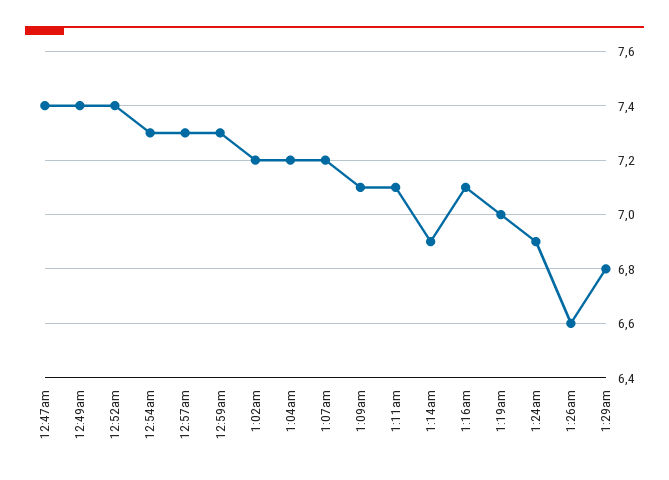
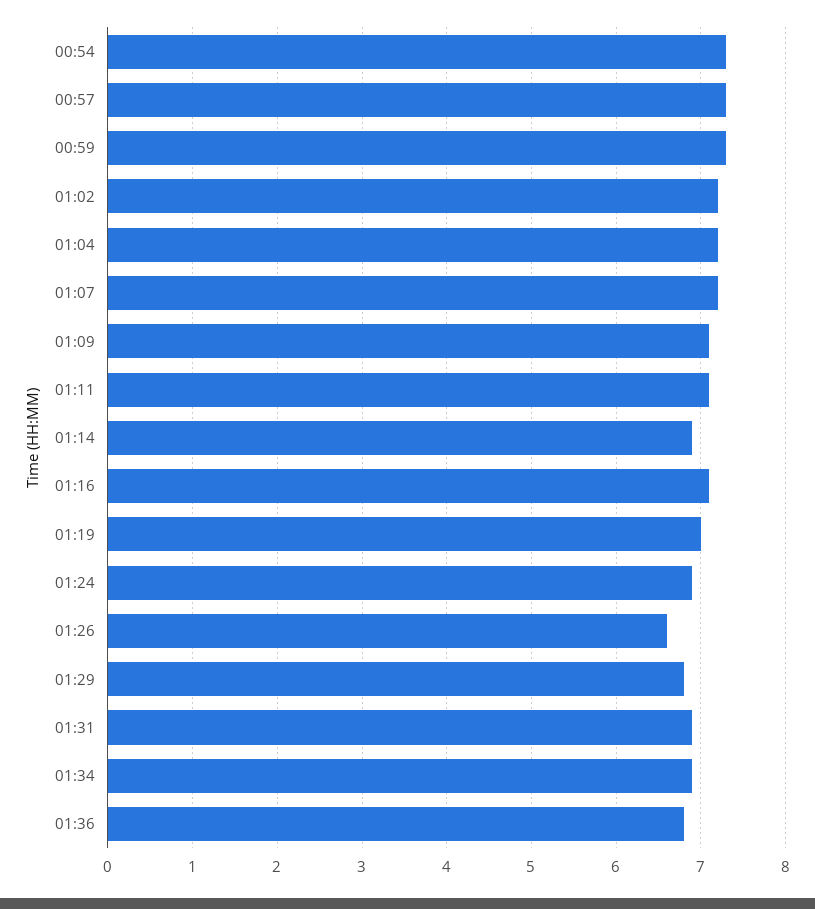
12:47am: 7.4 -> none
12:49am: 7.4 -> none
12:52am: 7.4 -> none
01:31: none -> 6.9
01:34: none -> 6.9
01:36: none -> 6.8

